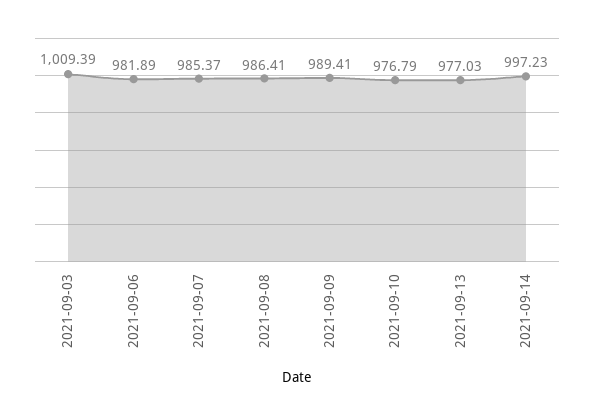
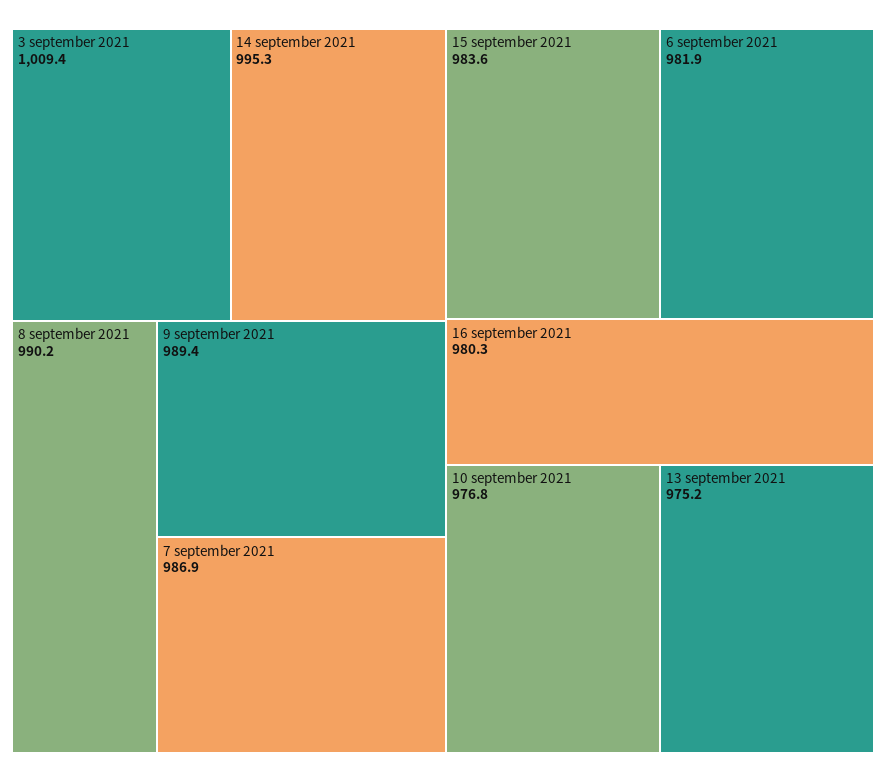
2021-09-07: 985.37 -> 986.9
2021-09-08: 986.41 -> 990.2
2021-09-13: 977.03 -> 975.2
2021-09-14: 997.23 -> 995.3
15 september 2021: none -> 983.6
16 september 2021: none -> 980.3

